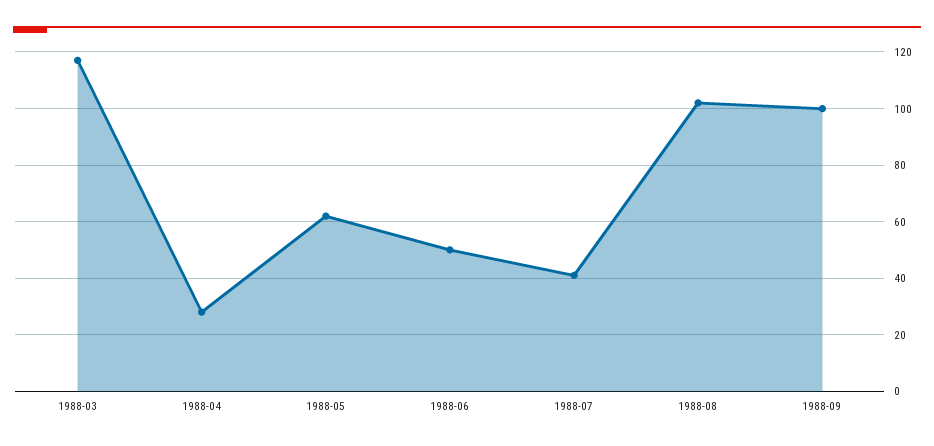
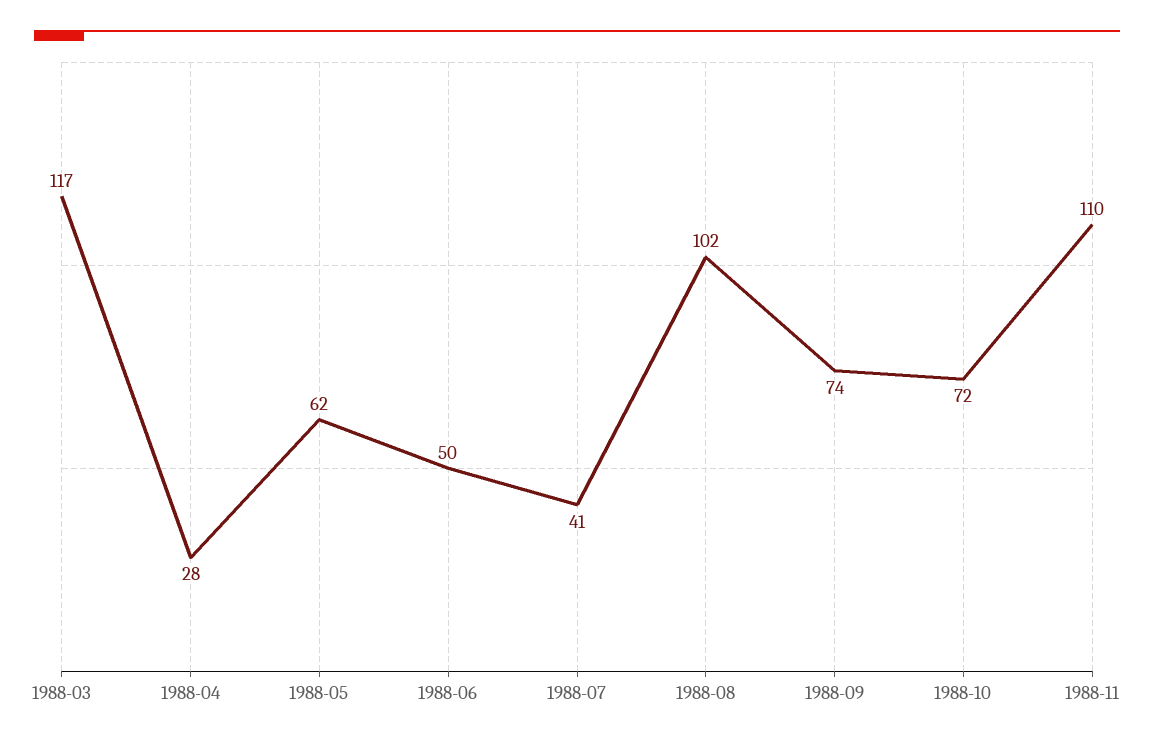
1988-09: 100 -> 74
1988-10: none -> 72
1988-11: none -> 110

